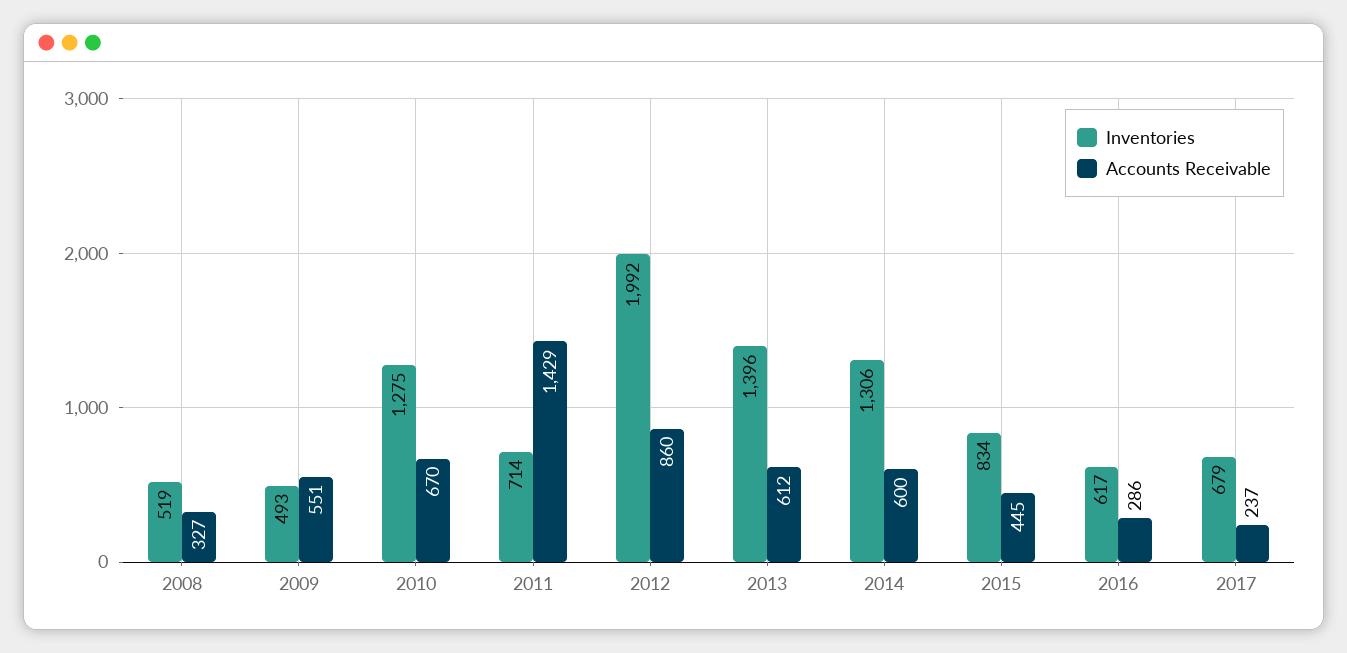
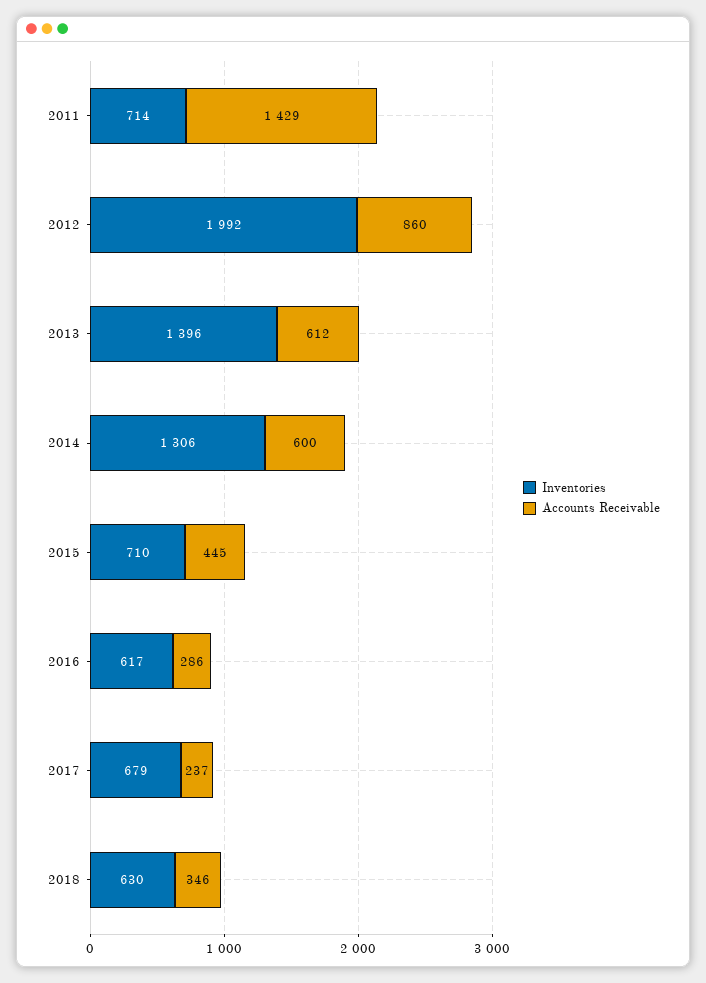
Inventories, 2008: 519 -> none
Accounts Receivable, 2008: 327 -> none
Inventories, 2009: 493 -> none
Accounts Receivable, 2009: 551 -> none
Inventories, 2010: 1275 -> none
Accounts Receivable, 2010: 670 -> none
Inventories, 2015: 834 -> 710
Inventories, 2018: none -> 630
Accounts Receivable, 2018: none -> 346

